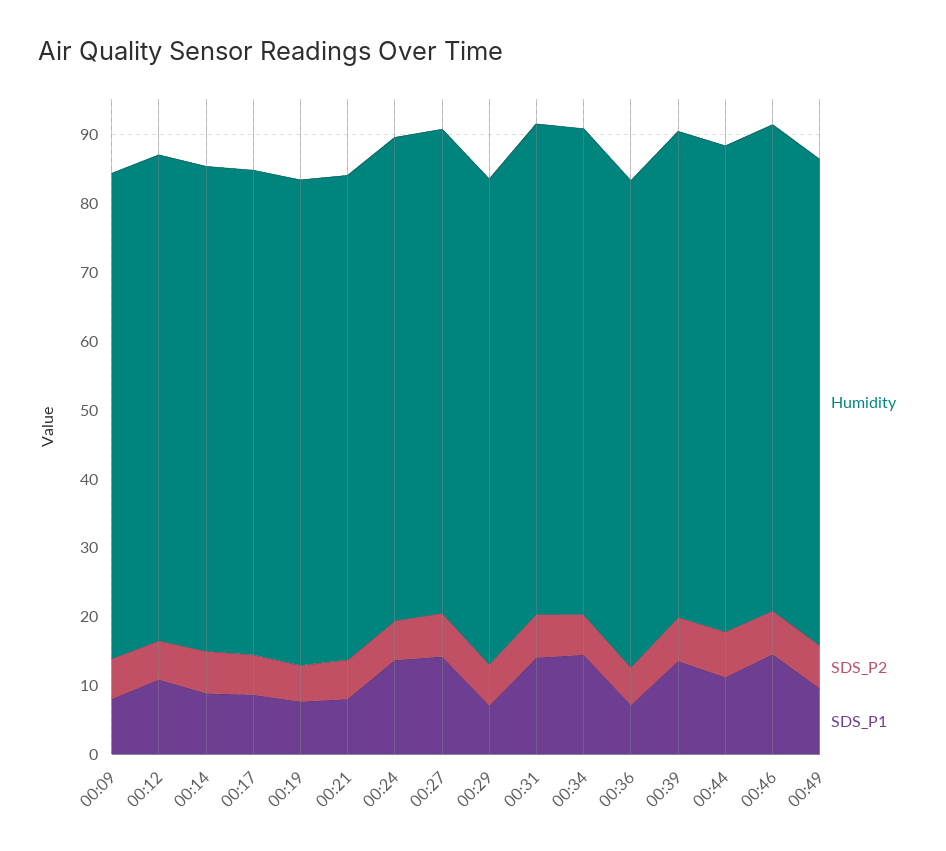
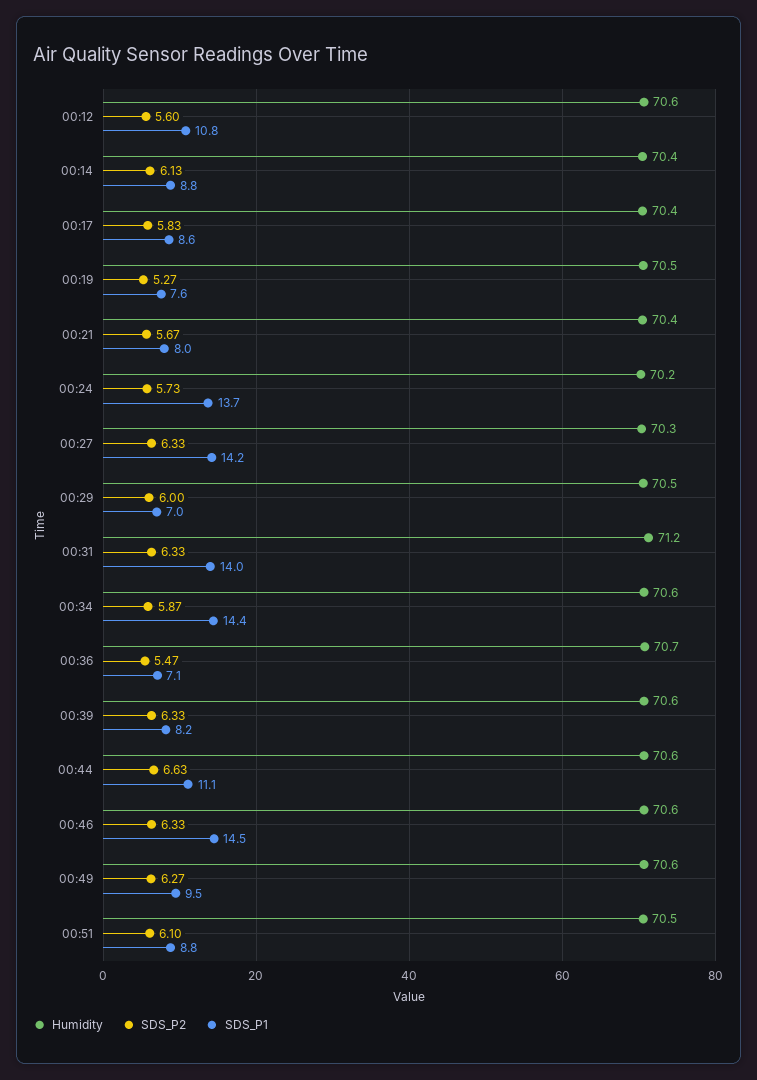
Humidity, 00:09: 70 -> none
SDS_P2, 00:09: 6 -> none
SDS_P1, 00:09: 8 -> none
SDS_P1, 00:39: 14 -> 8.2
Humidity, 00:51: none -> 70.5
SDS_P2, 00:51: none -> 6.1
SDS_P1, 00:51: none -> 8.8

